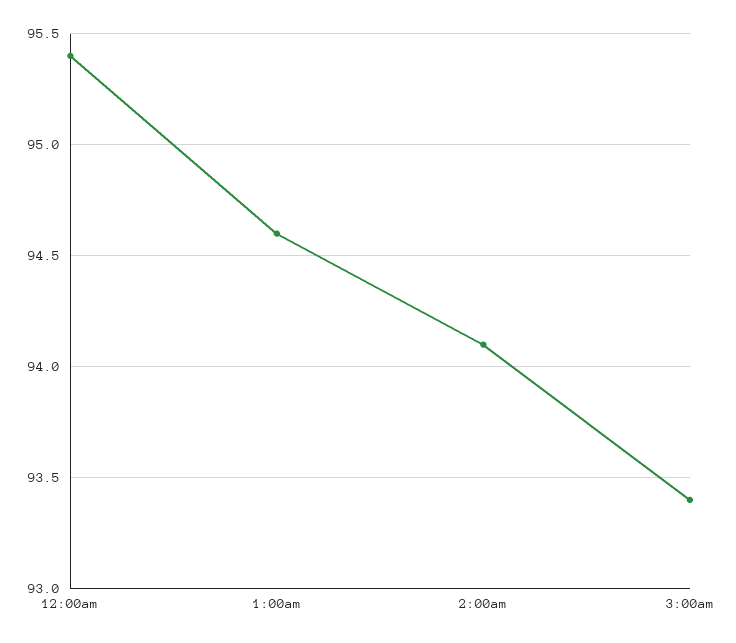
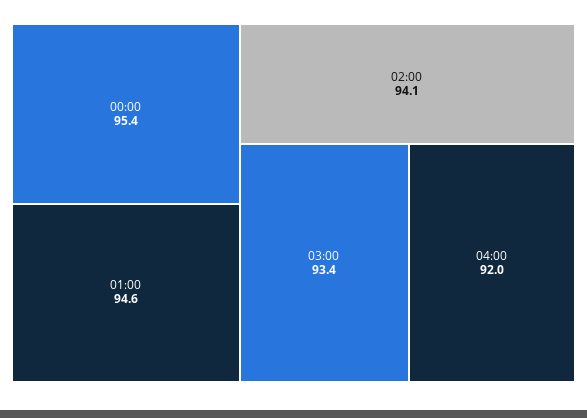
04:00: none -> 92

